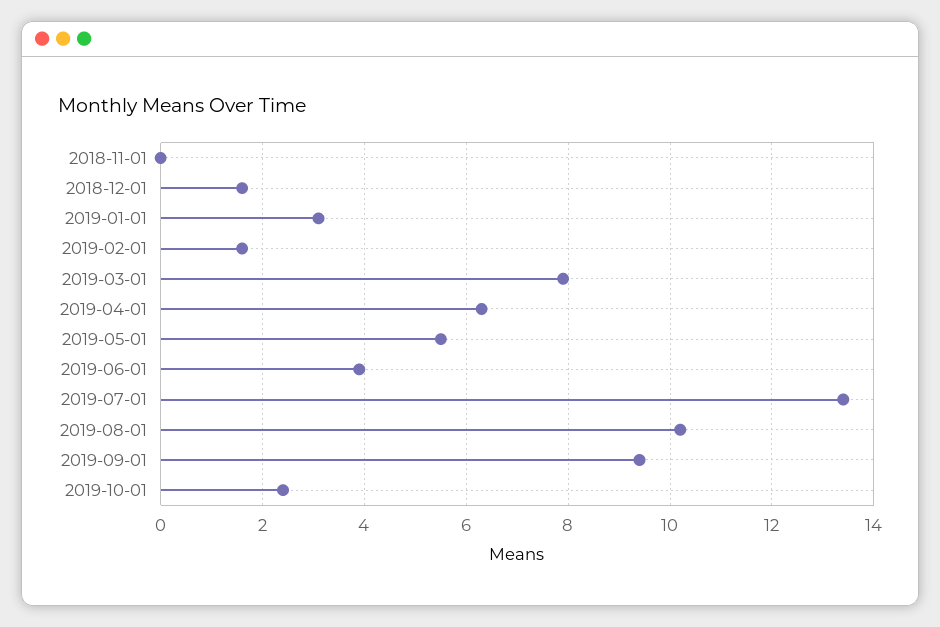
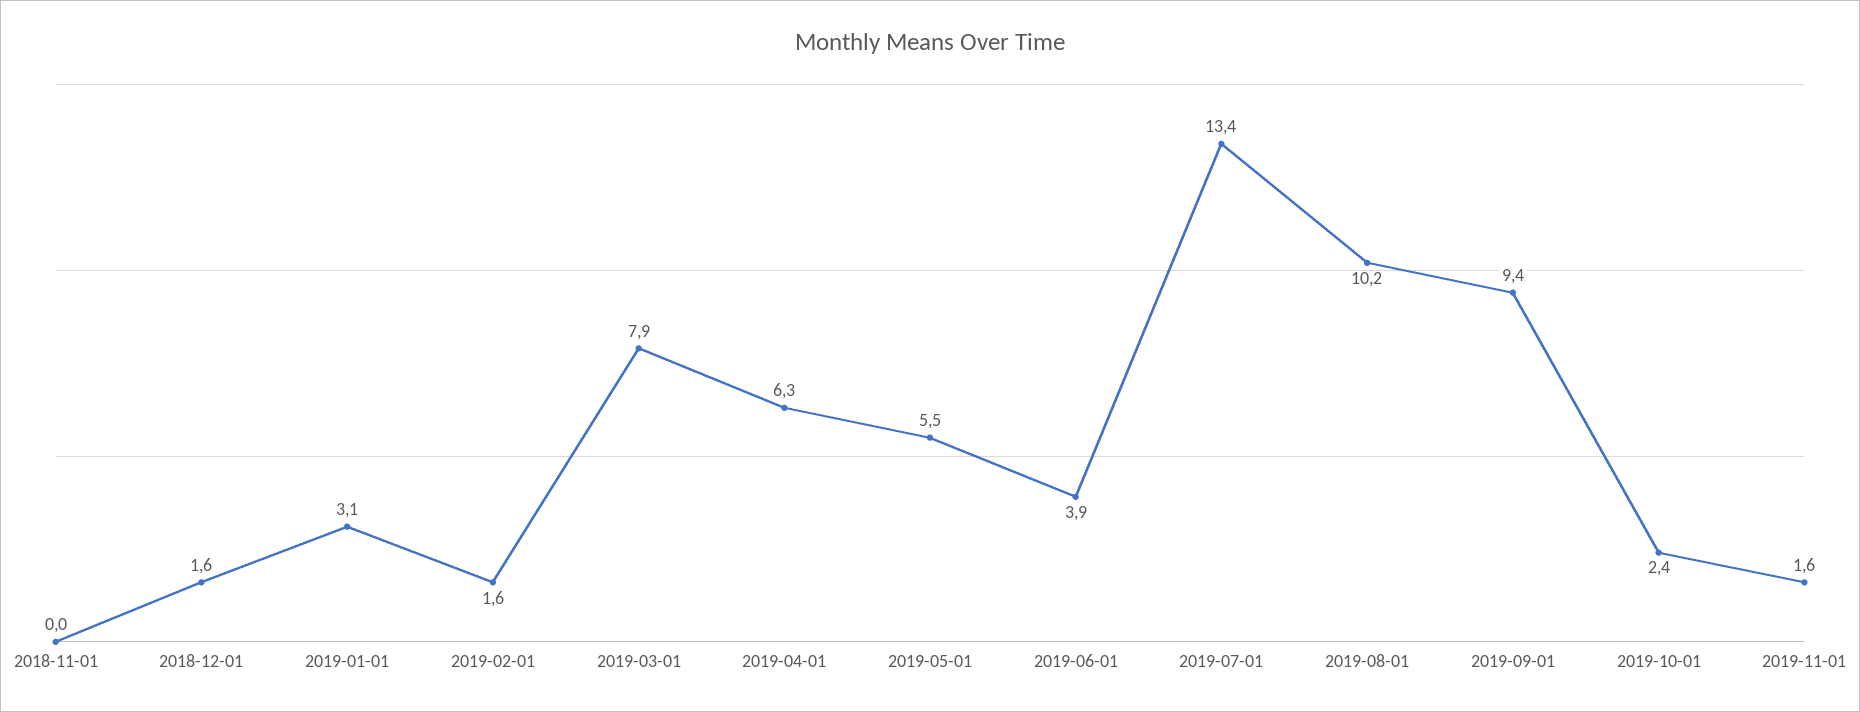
2019-11-01: none -> 1.6

